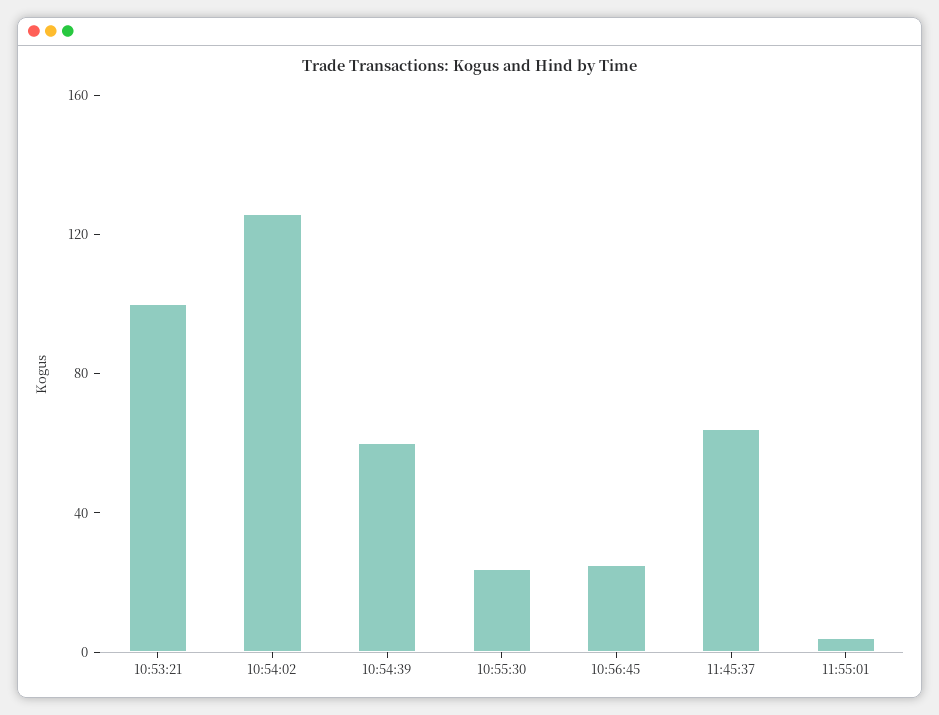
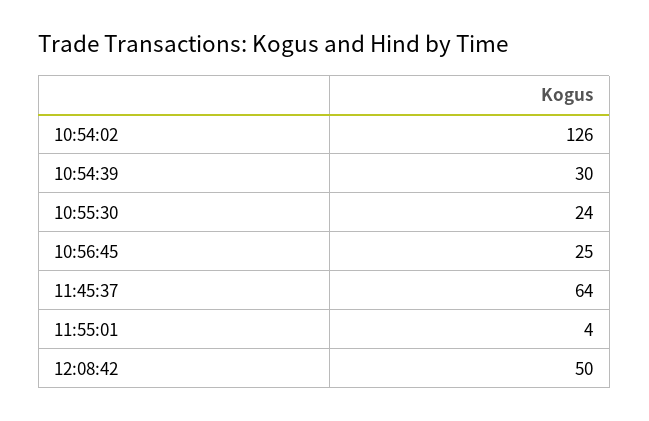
10:53:21: 100 -> none
10:54:39: 60 -> 30
12:08:42: none -> 50

